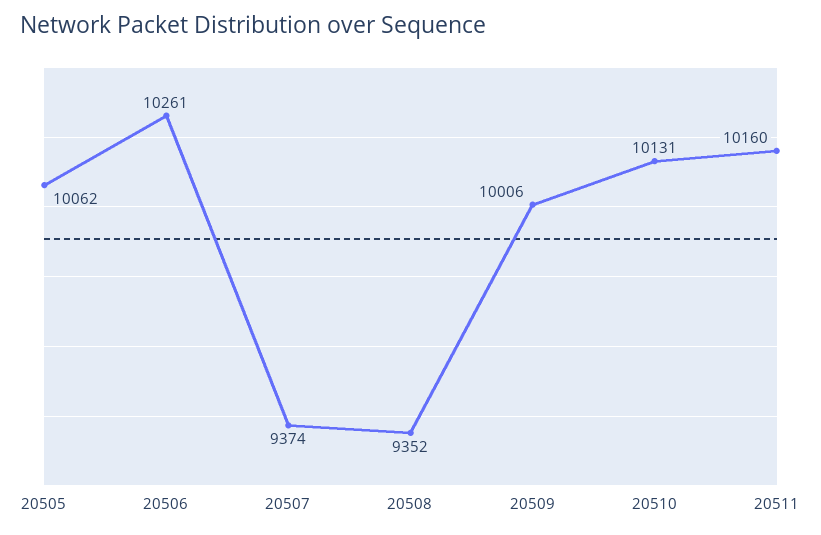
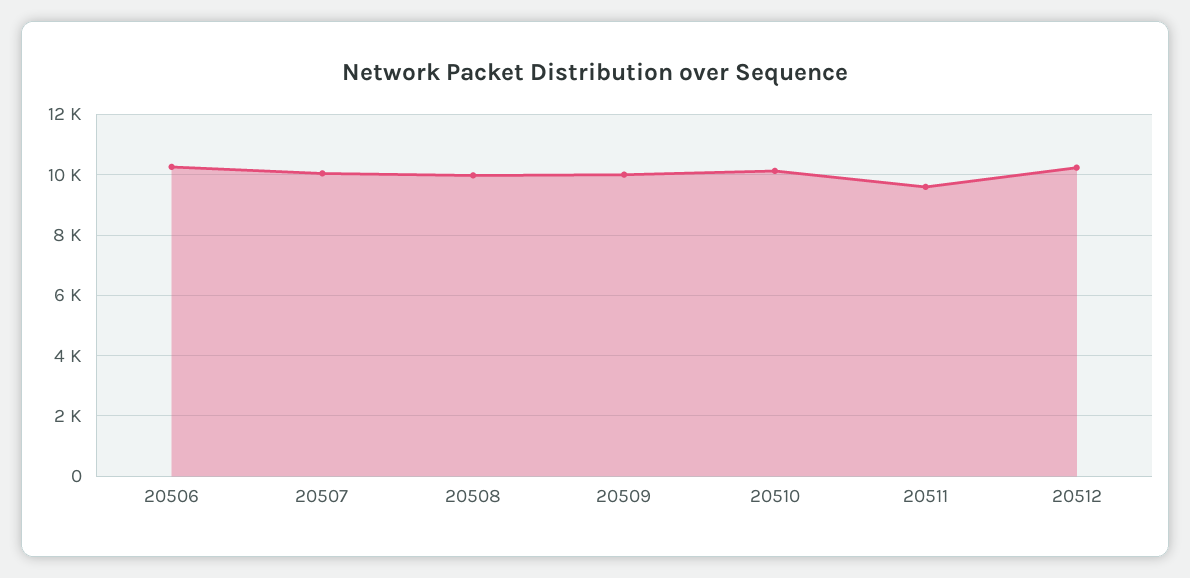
20505: 10062 -> none
20507: 9374 -> 10000
20508: 9352 -> 10000
20511: 10160 -> 9600
20512: none -> 10200

